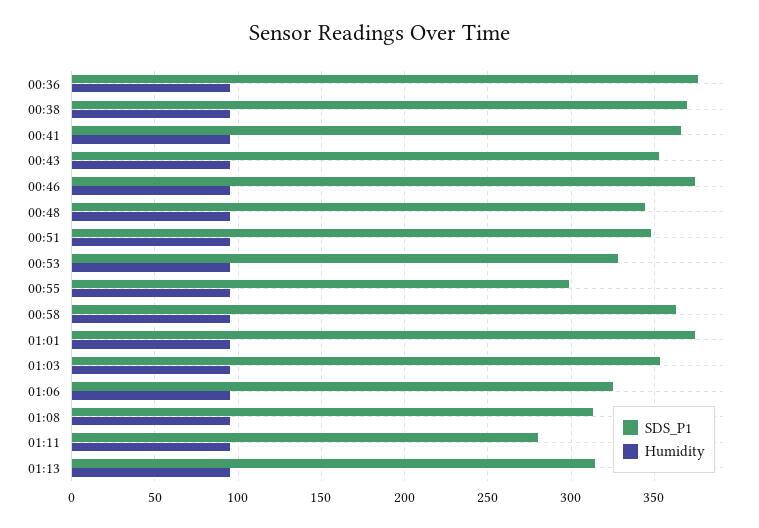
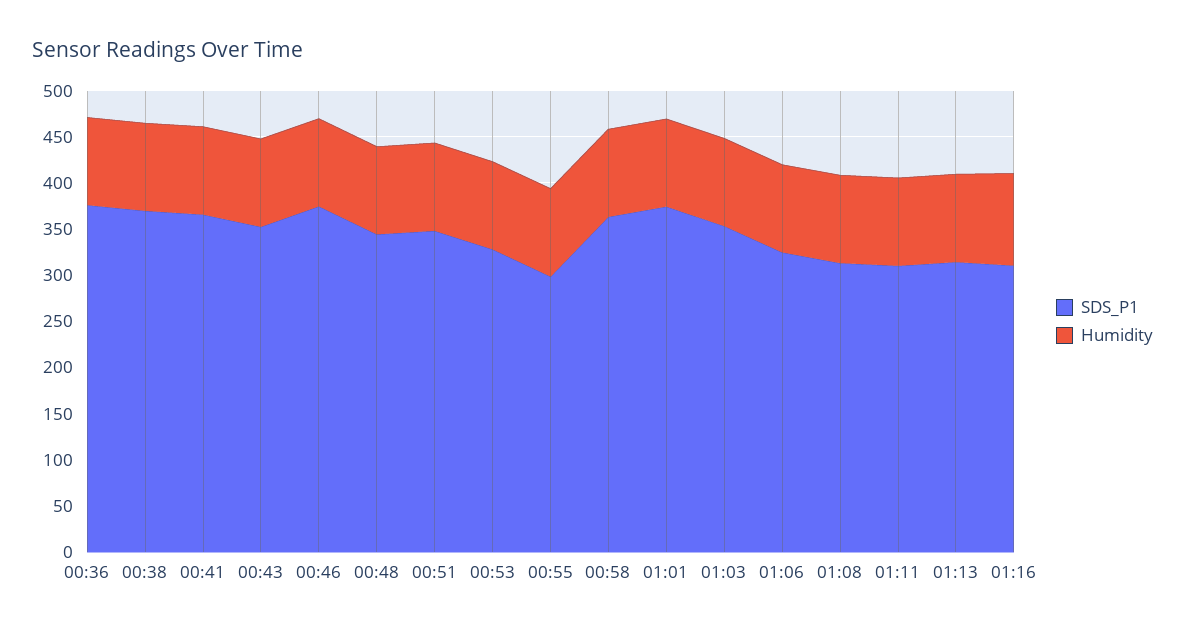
SDS_P1, 01:11: 280 -> 310
SDS_P1, 01:16: none -> 310
Humidity, 01:16: none -> 100

